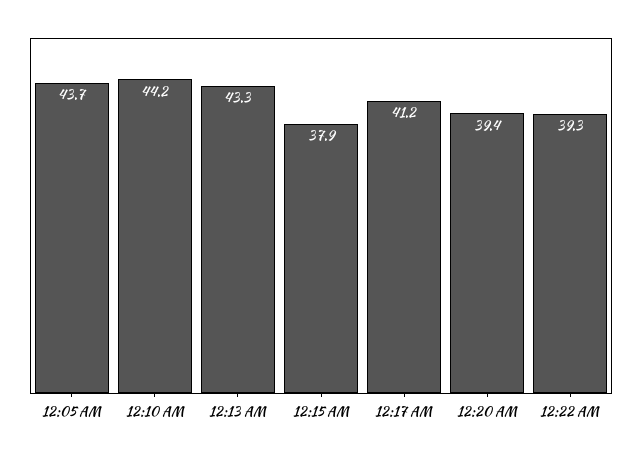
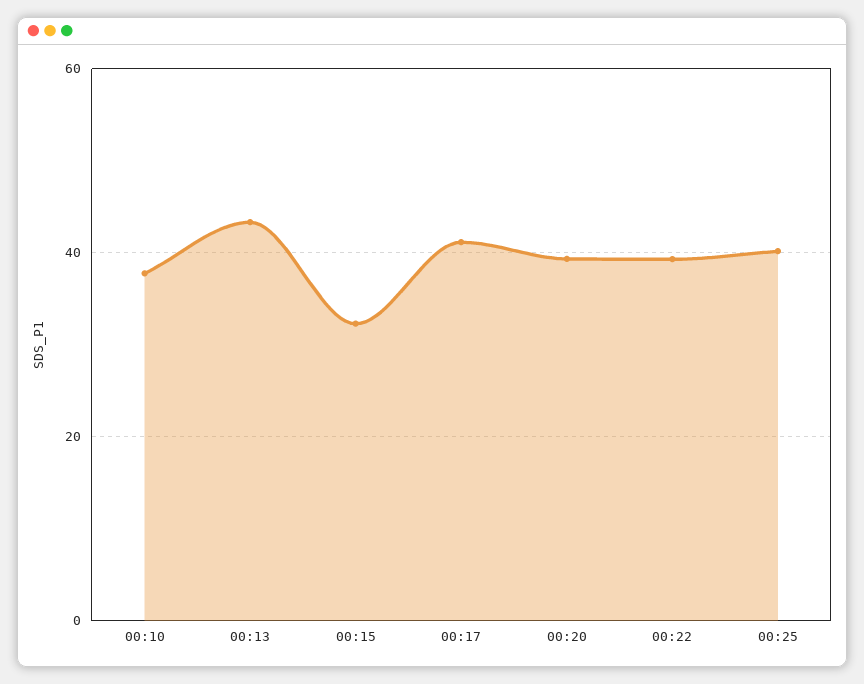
12:05 AM: 43.7 -> none
12:10 AM: 44.2 -> 38
12:15 AM: 37.9 -> 32
00:25: none -> 40

